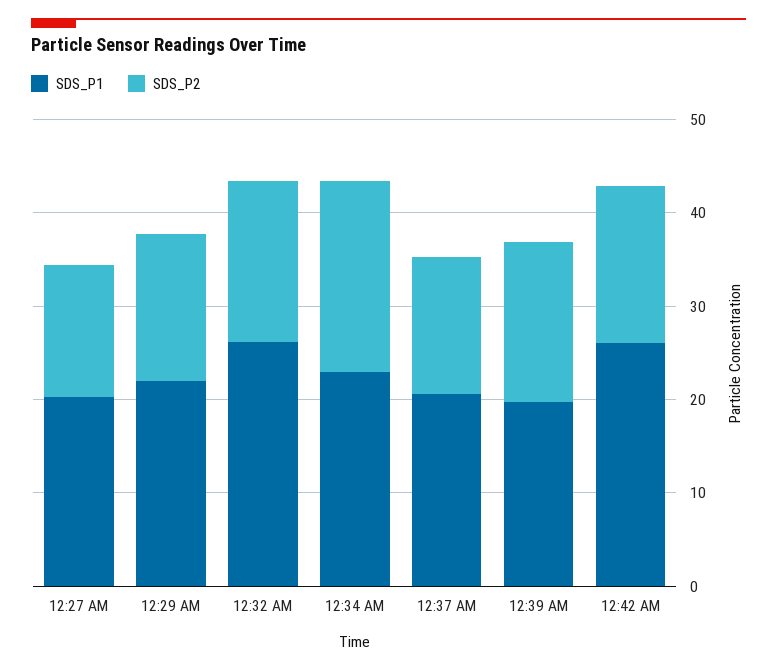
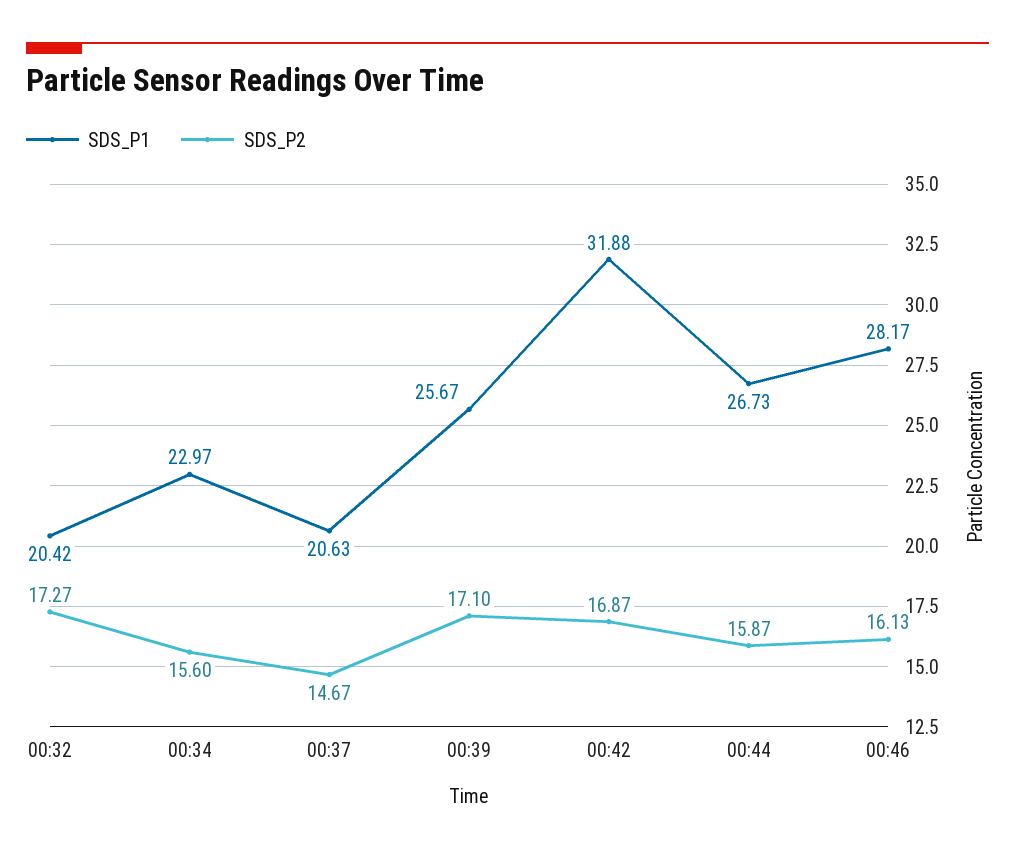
SDS_P1, 12:27 AM: 20 -> none
SDS_P2, 12:27 AM: 14 -> none
SDS_P1, 12:29 AM: 22 -> none
SDS_P2, 12:29 AM: 16 -> none
SDS_P1, 12:32 AM: 26 -> 20.42
SDS_P2, 12:34 AM: 20 -> 15.6
SDS_P1, 12:39 AM: 20 -> 25.67
SDS_P1, 12:42 AM: 26 -> 31.88
SDS_P1, 00:44: none -> 26.73
SDS_P2, 00:44: none -> 15.87
SDS_P1, 00:46: none -> 28.17
SDS_P2, 00:46: none -> 16.13

